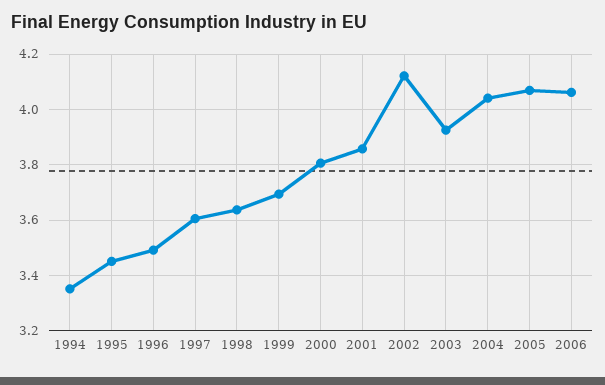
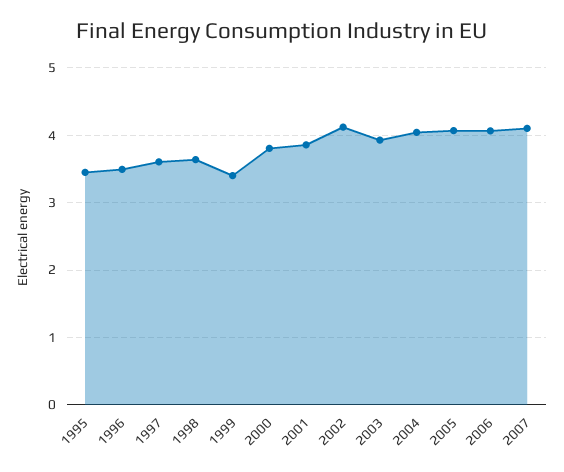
1994: 3.35 -> none
1999: 3.7 -> 3.4
2007: none -> 4.1

